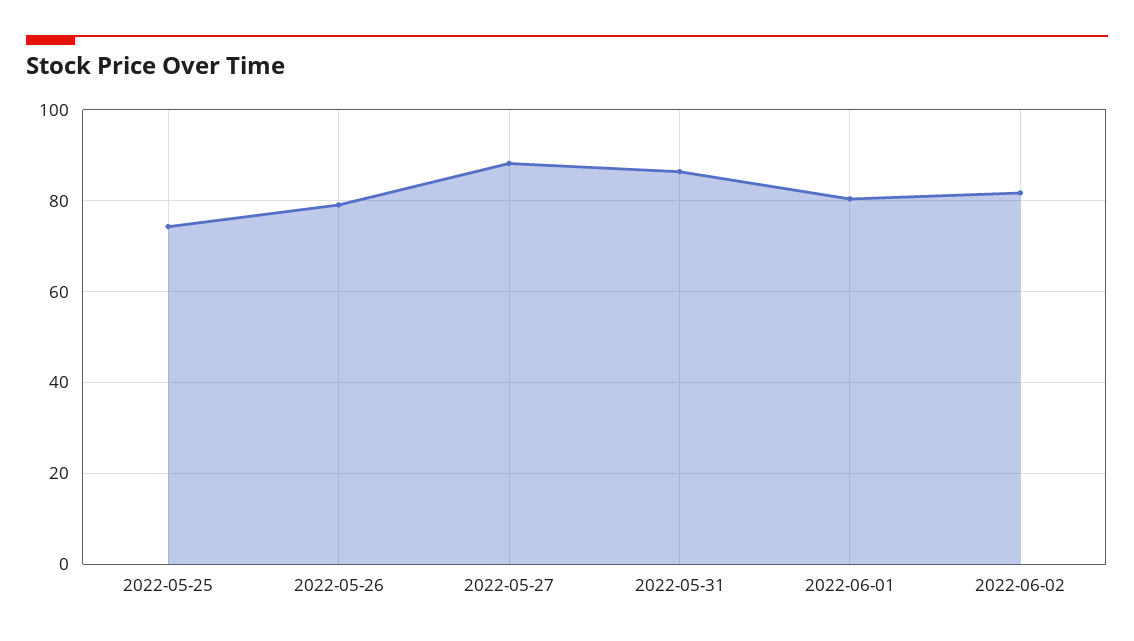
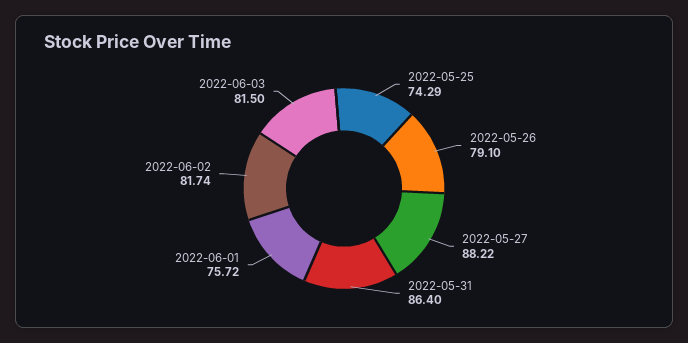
2022-06-01: 80 -> 75.72
2022-06-03: none -> 81.5

